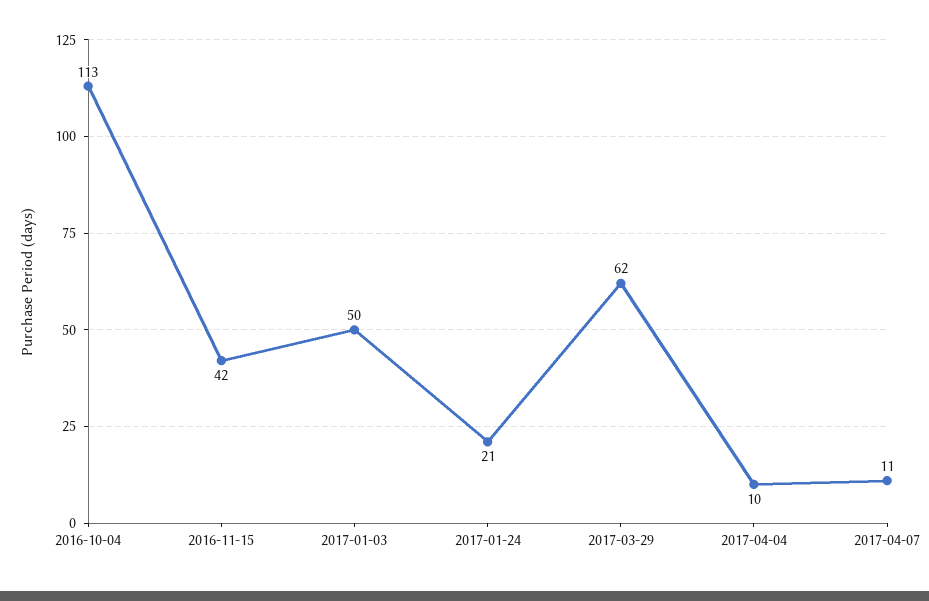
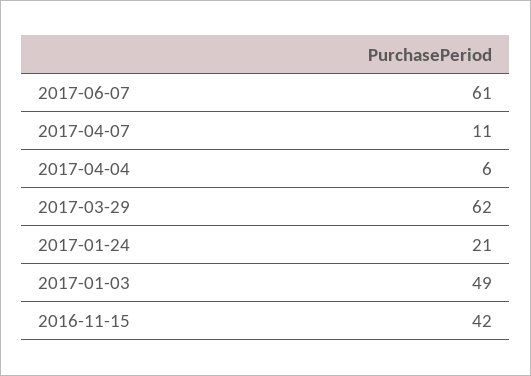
2016-10-04: 113 -> none
2017-01-03: 50 -> 49
2017-04-04: 10 -> 6
2017-06-07: none -> 61

